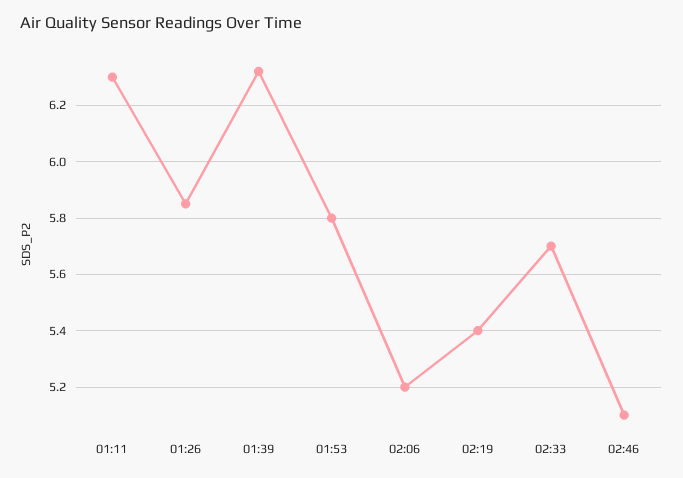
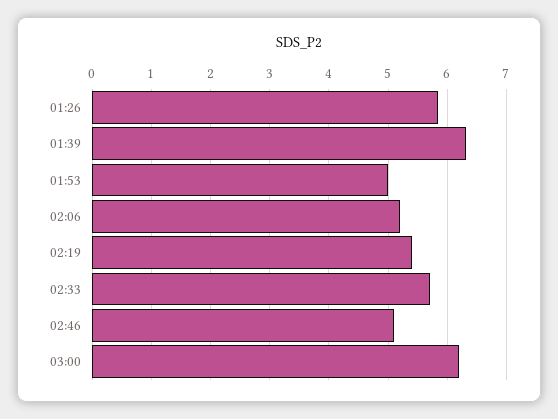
01:11: 6.3 -> none
01:53: 5.8 -> 5
03:00: none -> 6.2

